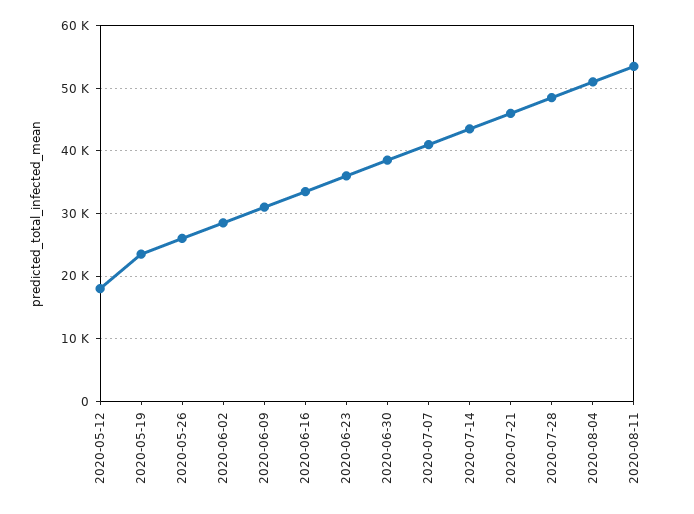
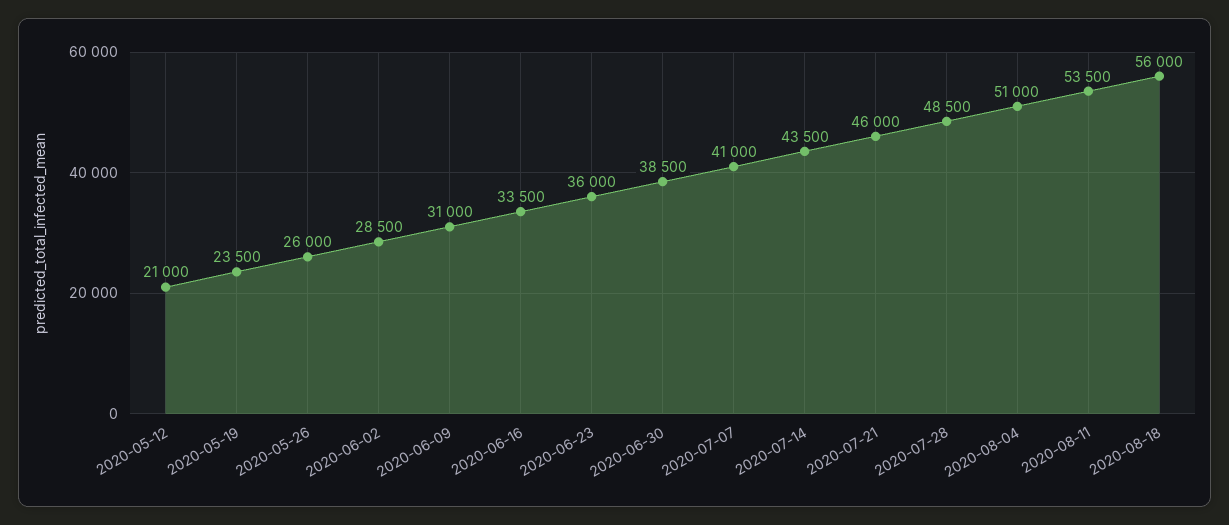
2020-05-12: 18000 -> 21000
2020-08-18: none -> 56000

